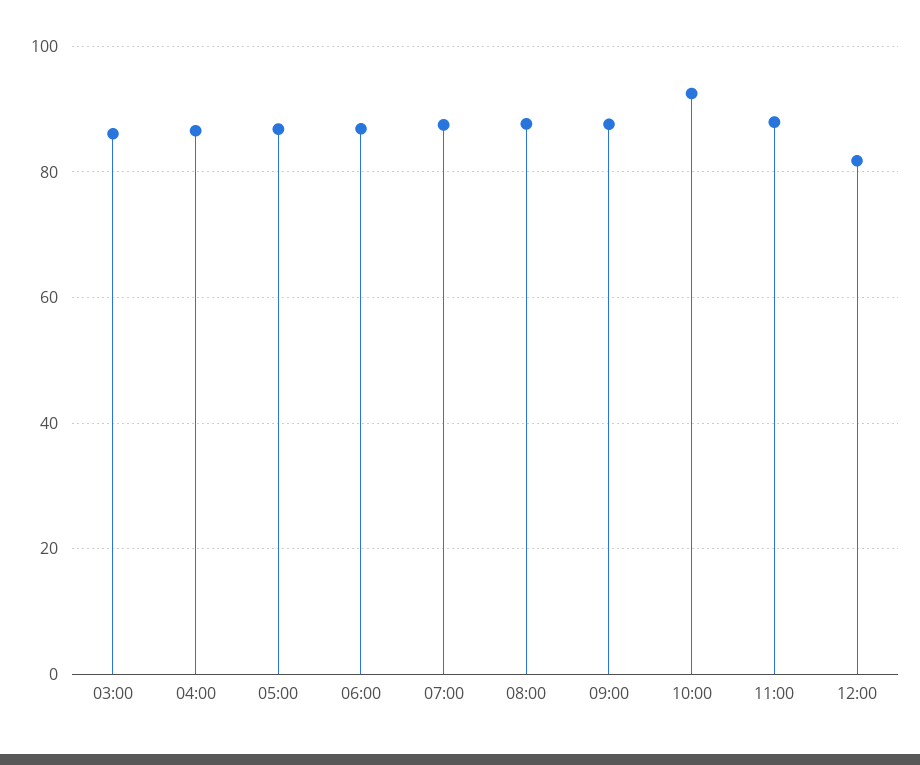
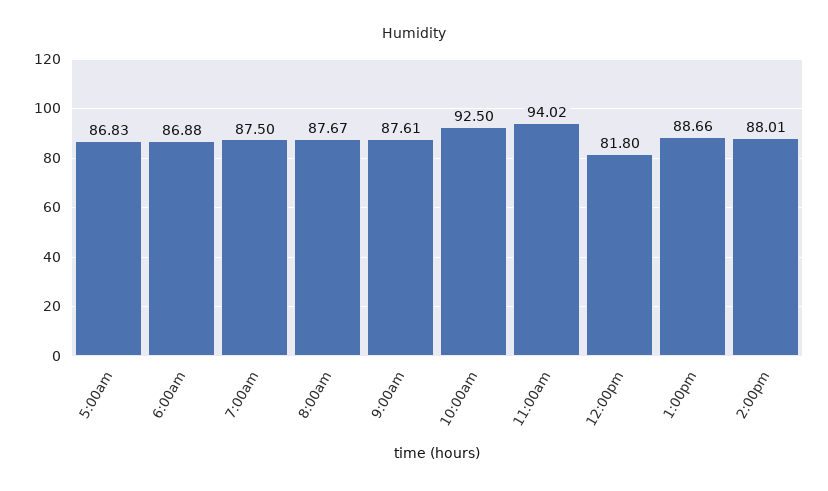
03:00: 86 -> none
04:00: 86 -> none
11:00: 88 -> 94.02
1:00pm: none -> 88.66
2:00pm: none -> 88.01

